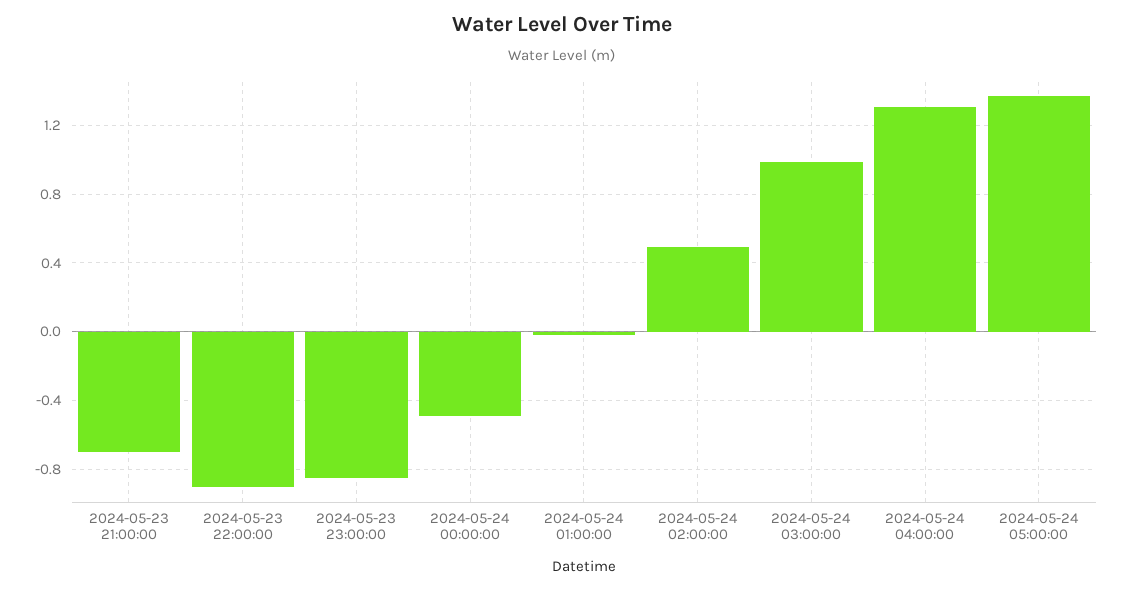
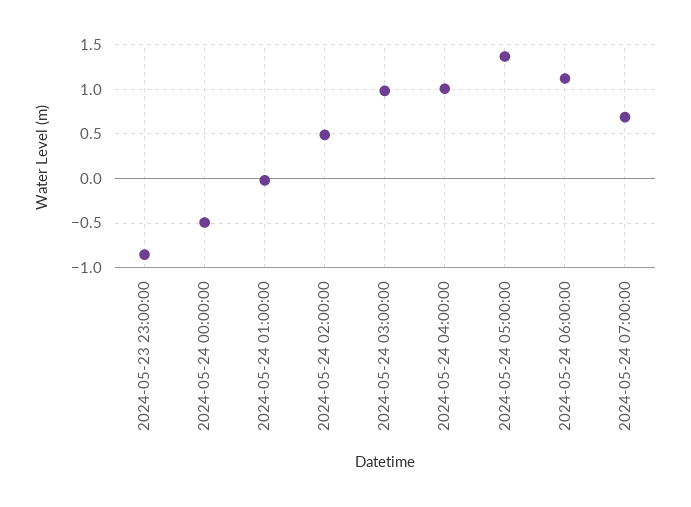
2024-05-23 21:00:00: -0.7 -> none
2024-05-23 22:00:00: -0.9 -> none
2024-05-24 04:00:00: 1.3 -> 1
2024-05-24 06:00:00: none -> 1.1
2024-05-24 07:00:00: none -> 0.7

